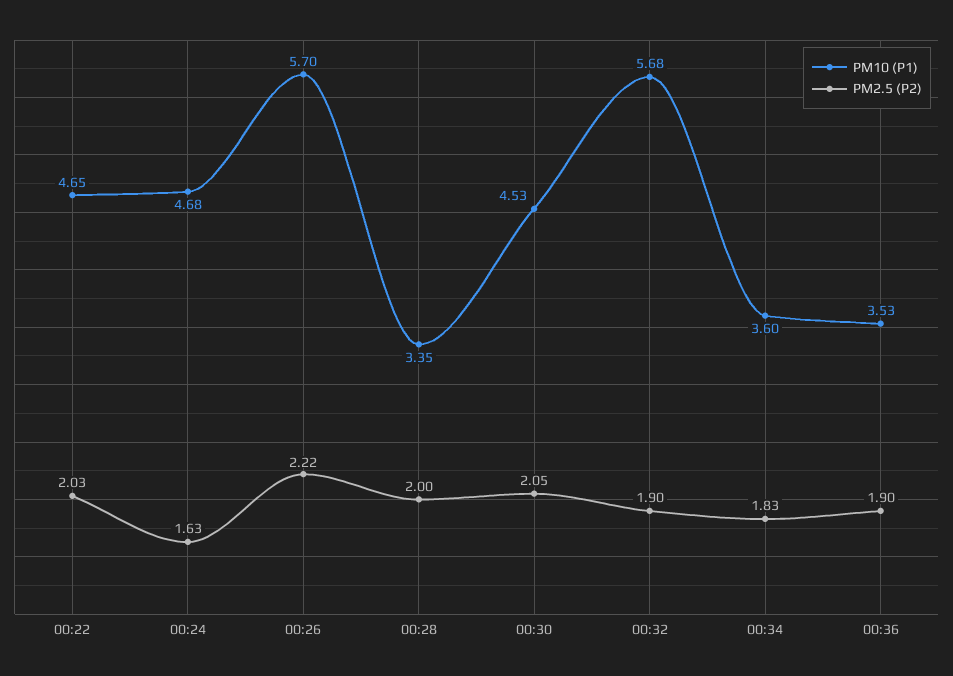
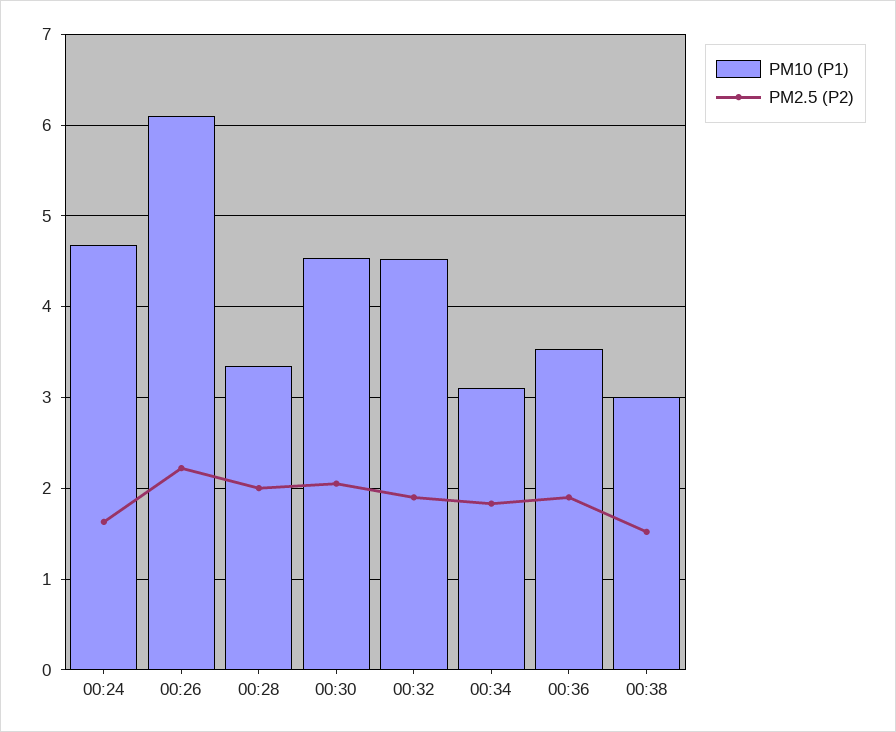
PM10 (P1), 00:22: 4.65 -> none
PM2.5 (P2), 00:22: 2.03 -> none
PM10 (P1), 00:26: 5.7 -> 6.1
PM10 (P1), 00:32: 5.68 -> 4.5
PM10 (P1), 00:34: 3.6 -> 3.1
PM10 (P1), 00:38: none -> 3
PM2.5 (P2), 00:38: none -> 1.5

